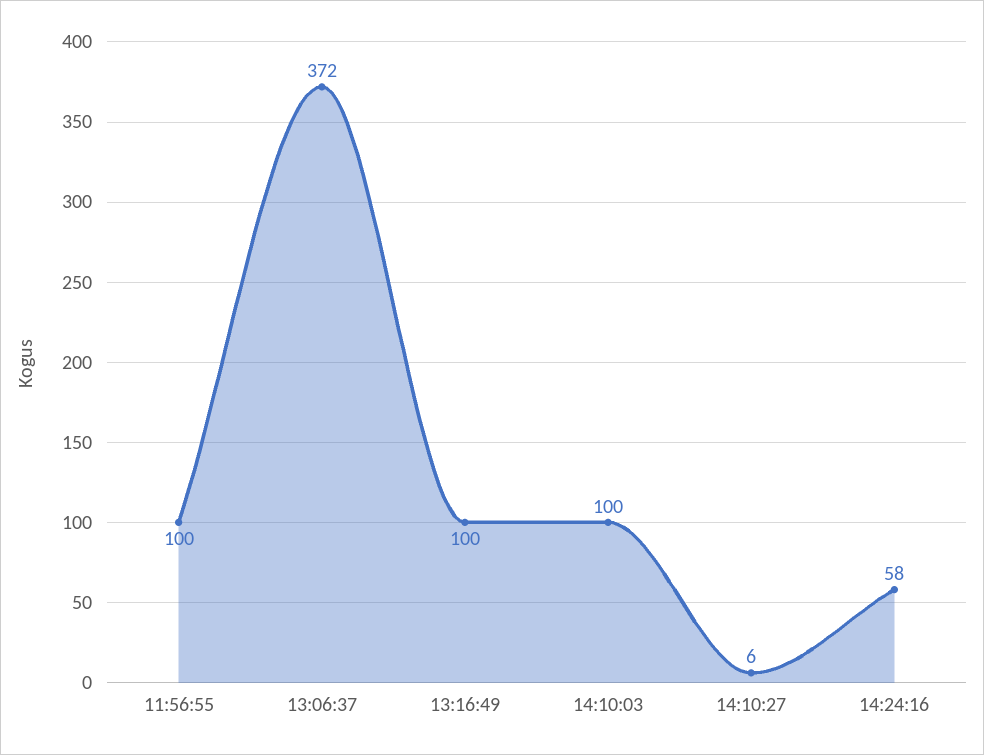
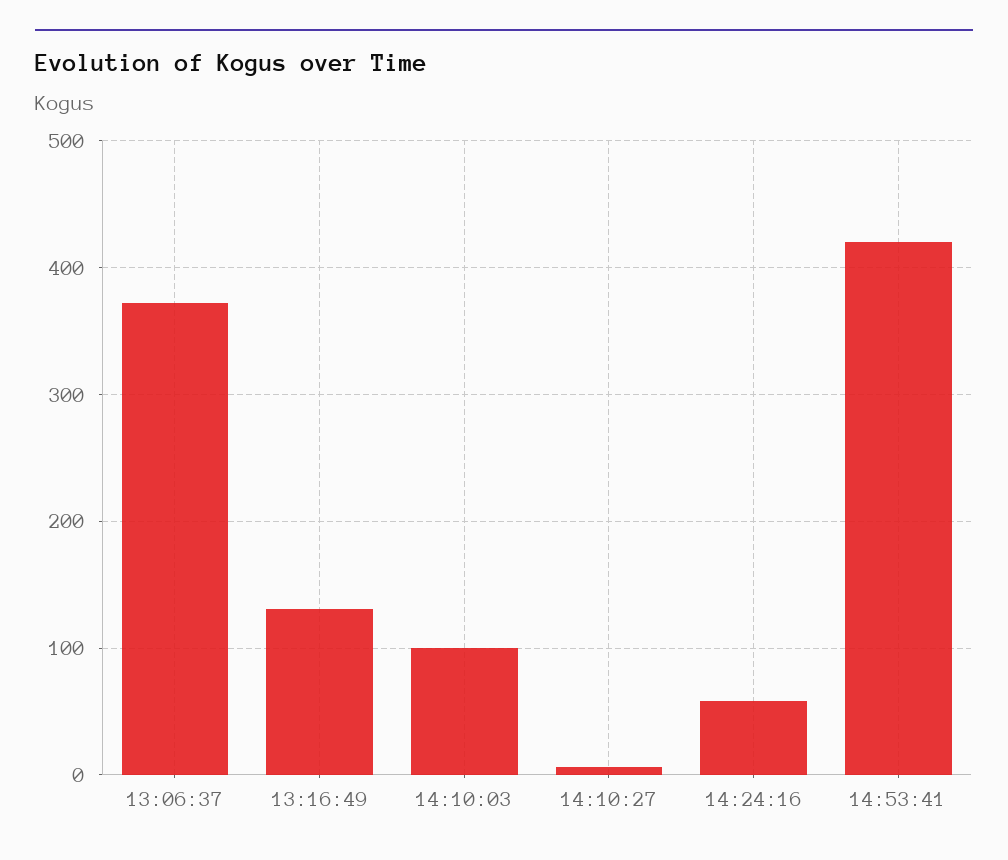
11:56:55: 100 -> none
13:16:49: 100 -> 130
14:53:41: none -> 420

